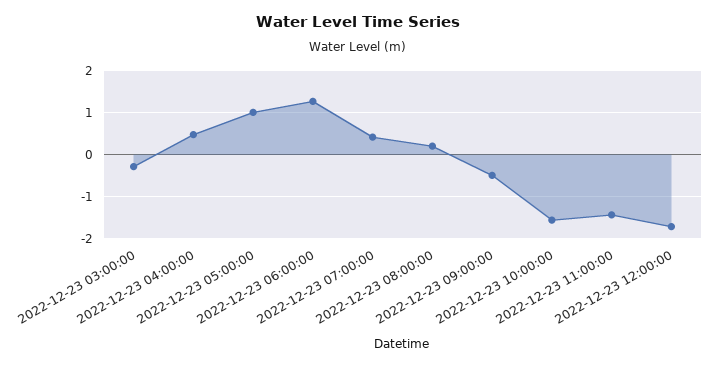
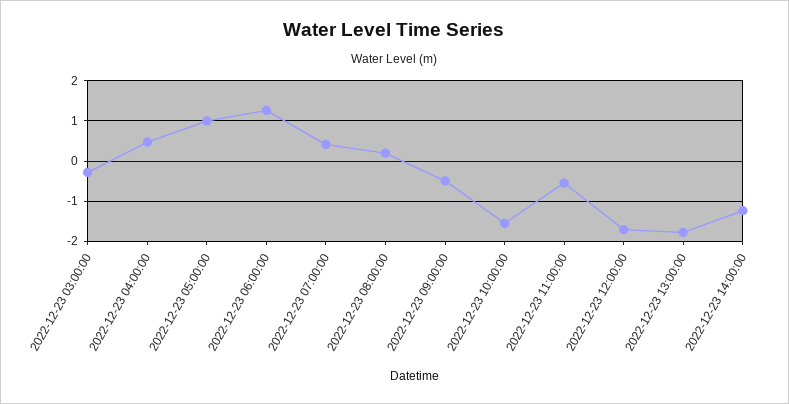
2022-12-23 11:00:00: -1.4 -> -0.6
2022-12-23 13:00:00: none -> -1.8
2022-12-23 14:00:00: none -> -1.2

